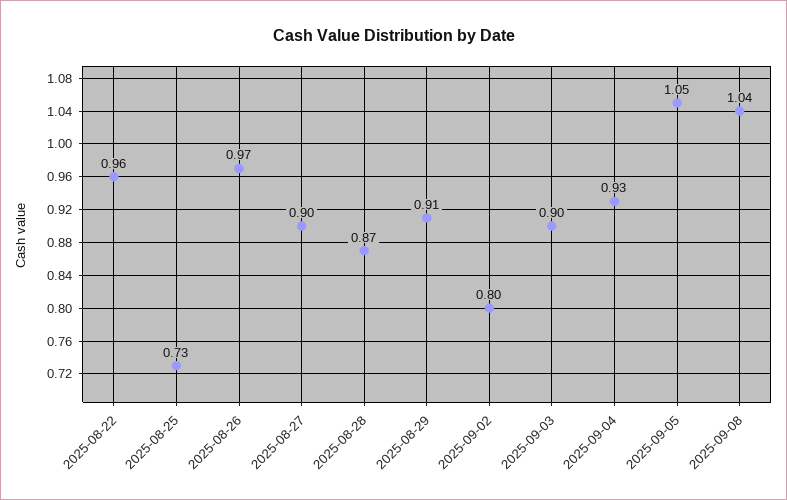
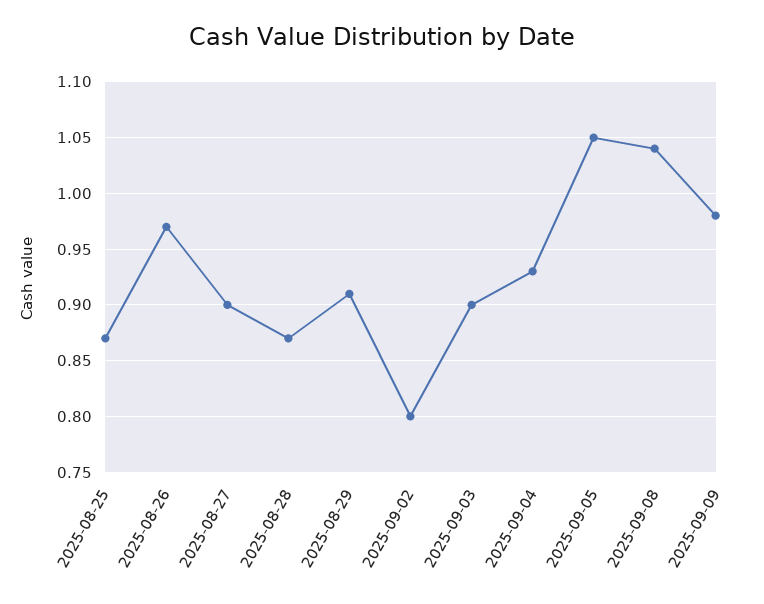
2025-08-22: 0.96 -> none
2025-08-25: 0.73 -> 0.87
2025-09-09: none -> 0.98

